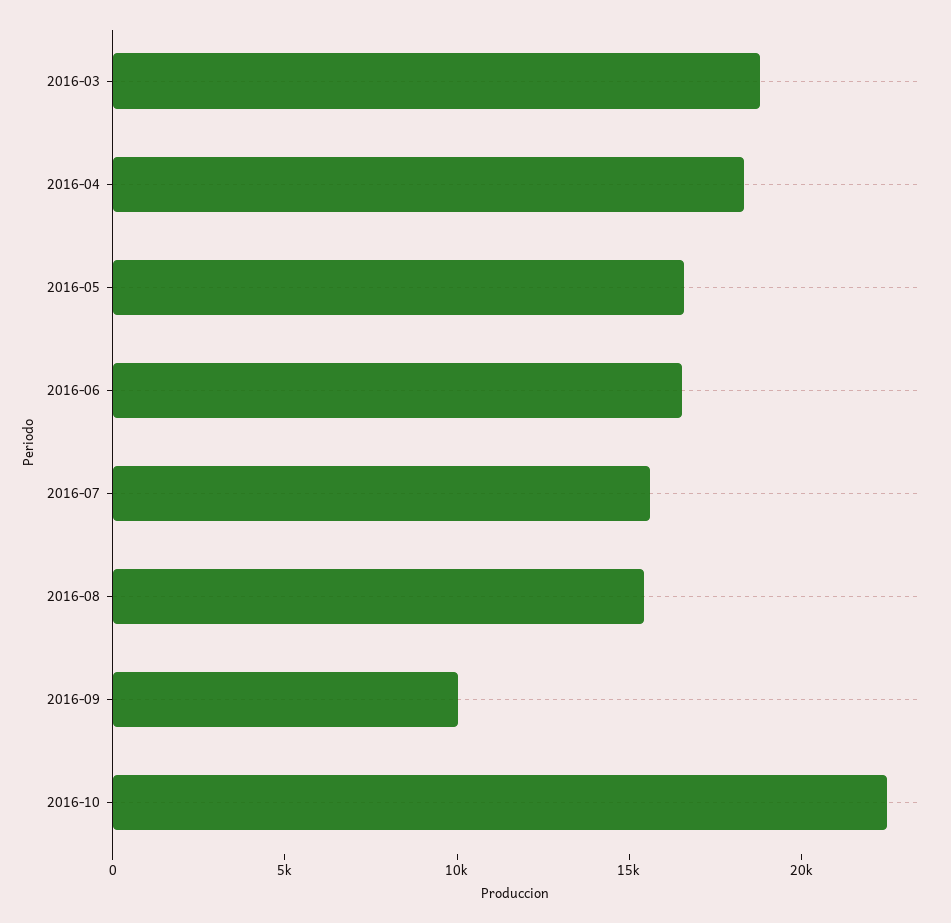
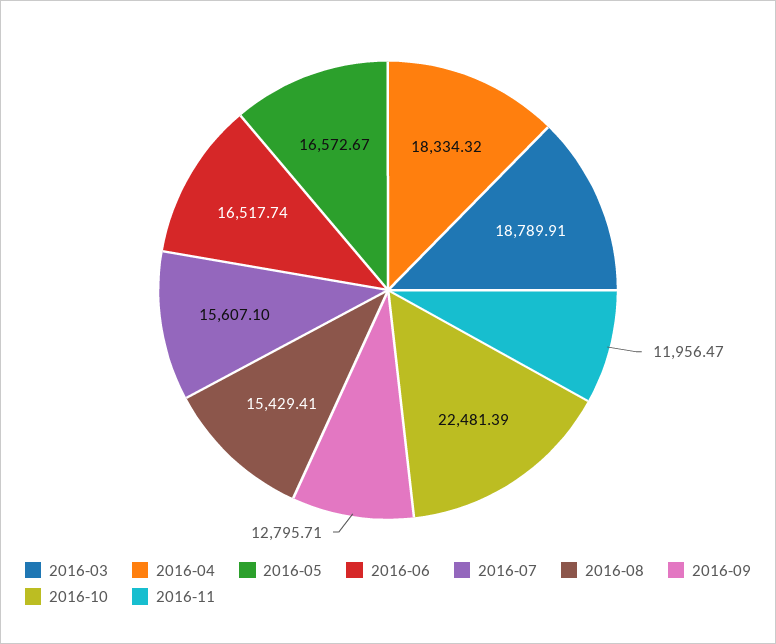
2016-09: 10000 -> 12795.71
2016-11: none -> 11956.47

